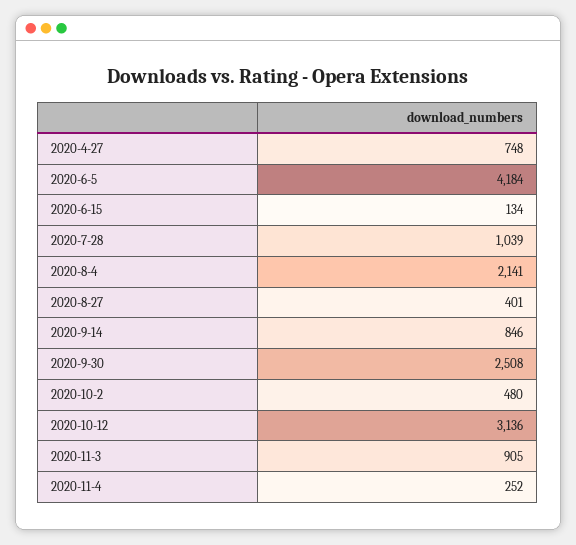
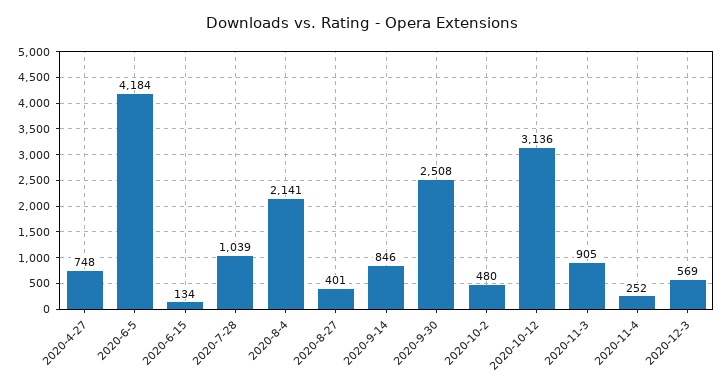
2020-12-3: none -> 569

